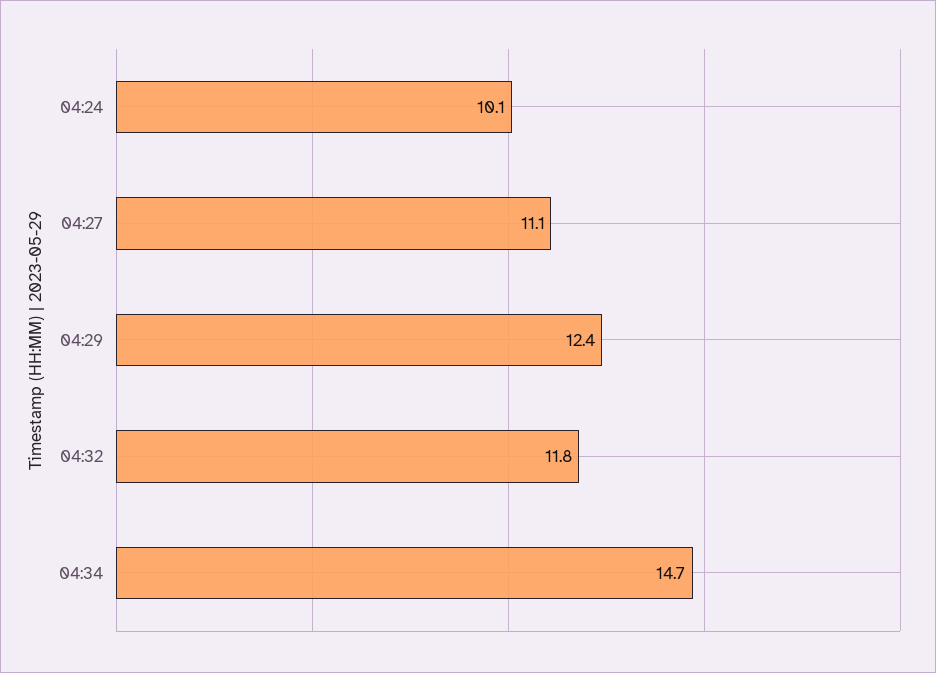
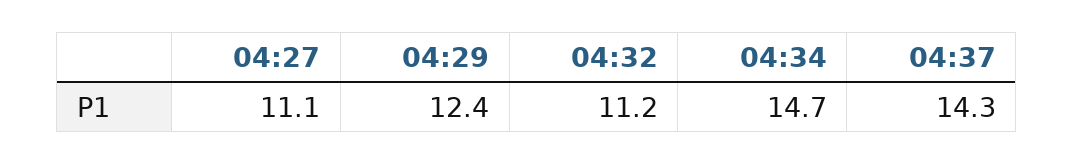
04:24: 10.1 -> none
04:32: 11.8 -> 11.2
04:37: none -> 14.3

